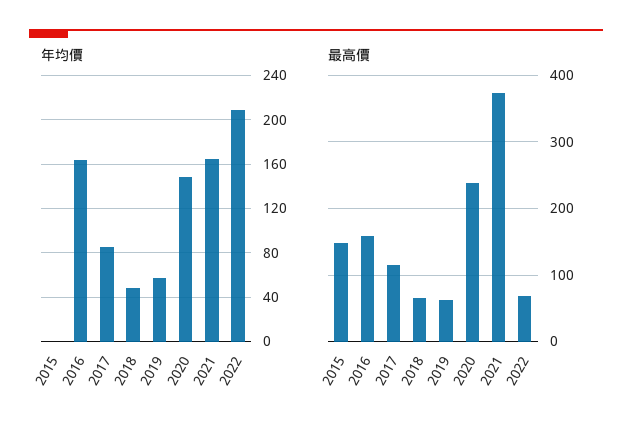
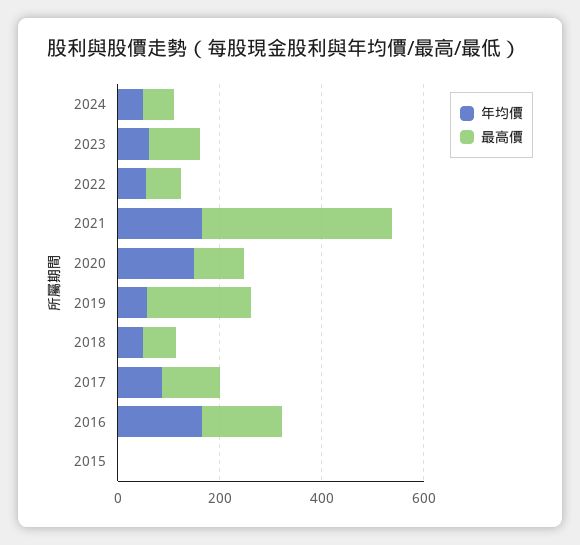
年均價, 2022: 210 -> 50
最高價, 2015: 150 -> 0
最高價, 2019: 60 -> 200
最高價, 2020: 240 -> 100
年均價, 2024: none -> 50
最高價, 2024: none -> 50
年均價, 2023: none -> 50
最高價, 2023: none -> 100

